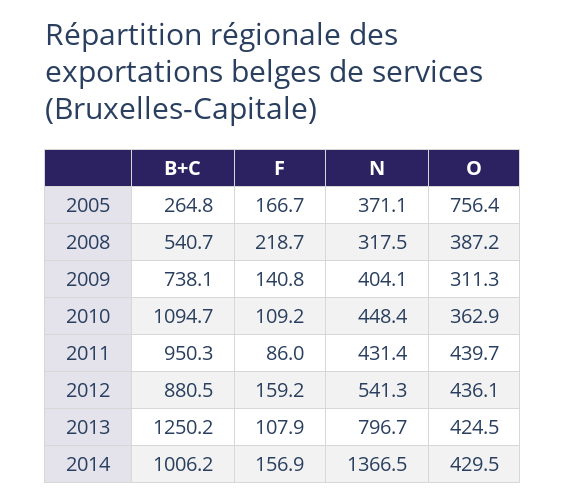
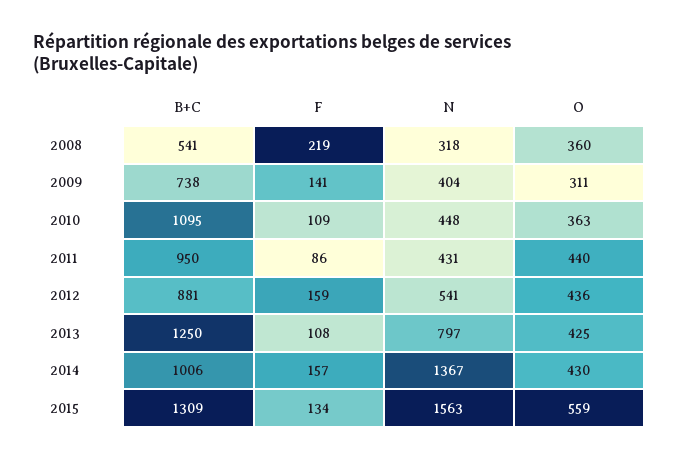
B+C, 2005: 264.8 -> none
F, 2005: 166.7 -> none
N, 2005: 371.1 -> none
O, 2005: 756.4 -> none
O, 2008: 387.2 -> 360
B+C, 2015: none -> 1309
F, 2015: none -> 134
N, 2015: none -> 1563
O, 2015: none -> 559

